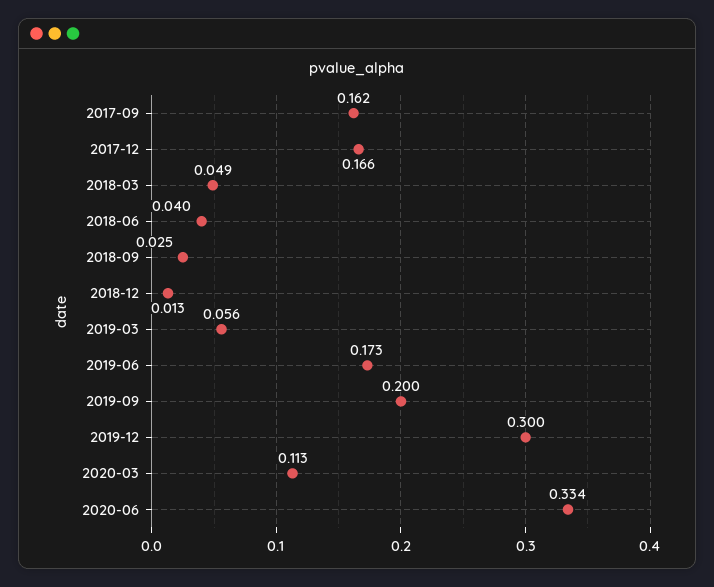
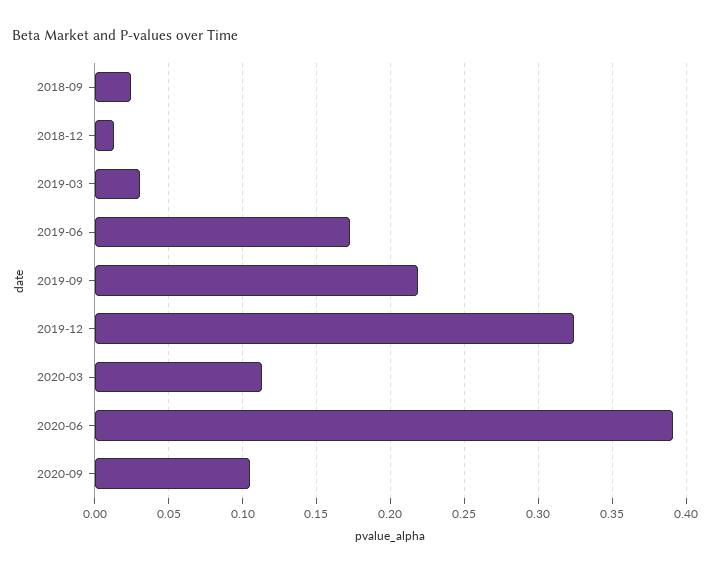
2017-09: 0.162 -> none
2017-12: 0.166 -> none
2018-03: 0.049 -> none
2018-06: 0.04 -> none
2019-03: 0.056 -> 0.03
2019-09: 0.2 -> 0.22
2019-12: 0.3 -> 0.325
2020-06: 0.334 -> 0.39
2020-09: none -> 0.105

